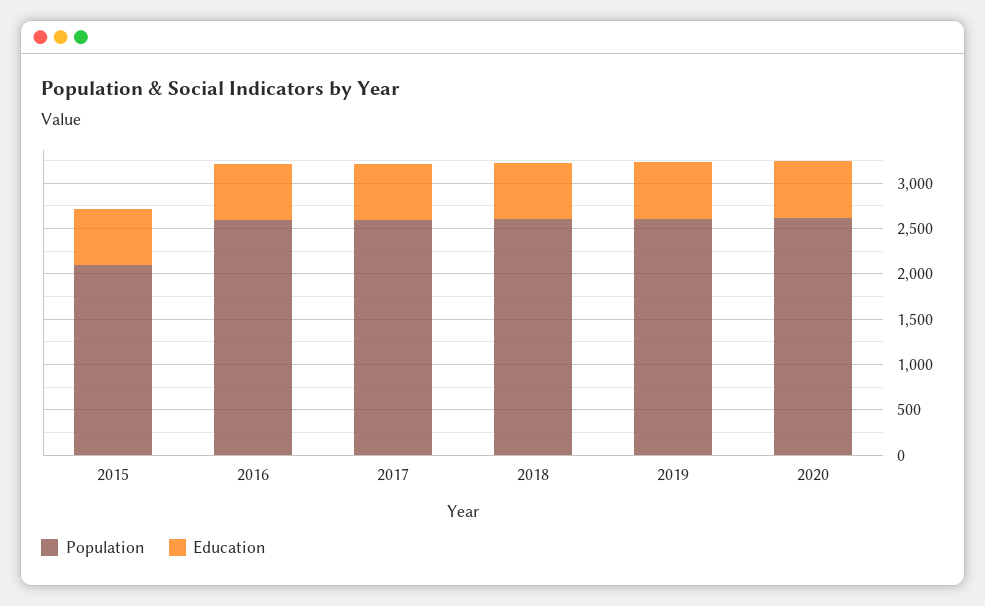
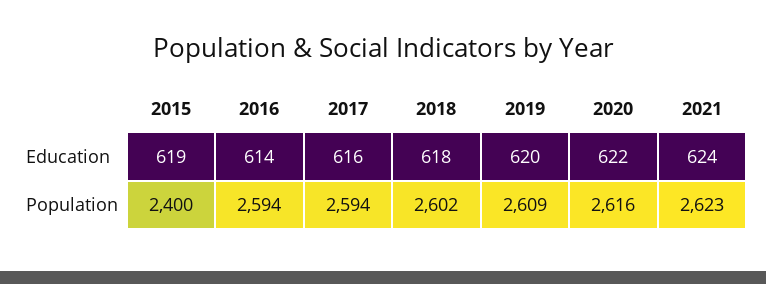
Population, 2015: 2100 -> 2400
Education, 2021: none -> 624
Population, 2021: none -> 2623

